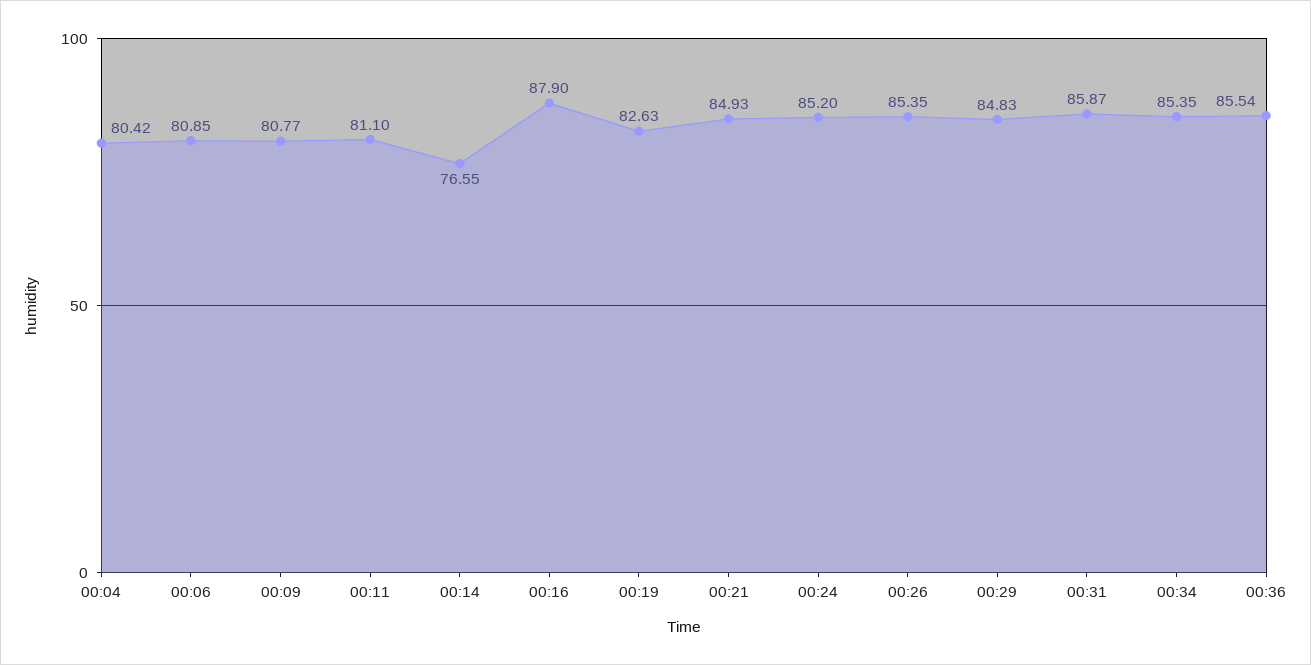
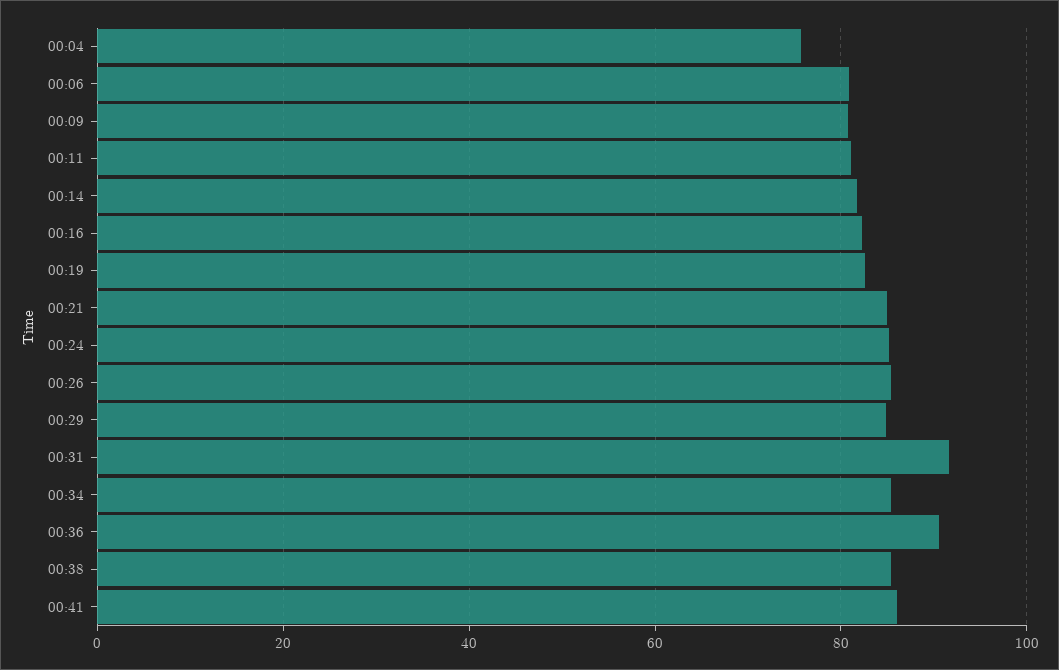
00:04: 80.42 -> 76
00:14: 76.55 -> 82
00:16: 87.9 -> 82
00:31: 85.87 -> 92
00:36: 85.54 -> 90
00:38: none -> 86
00:41: none -> 86

